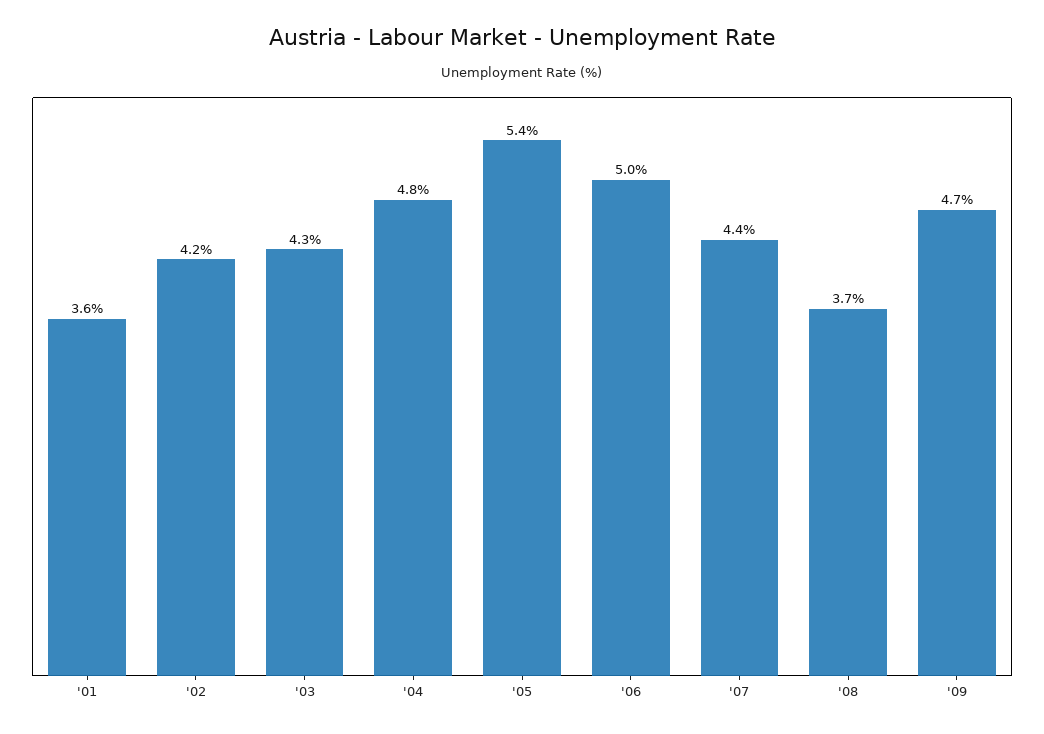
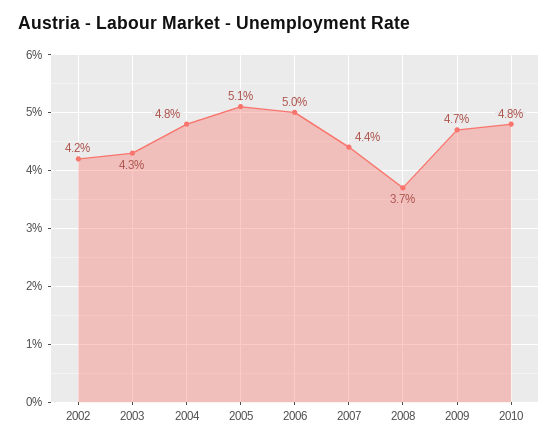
'01: 3.6 -> none
'05: 5.4 -> 5.1
2010: none -> 4.8

